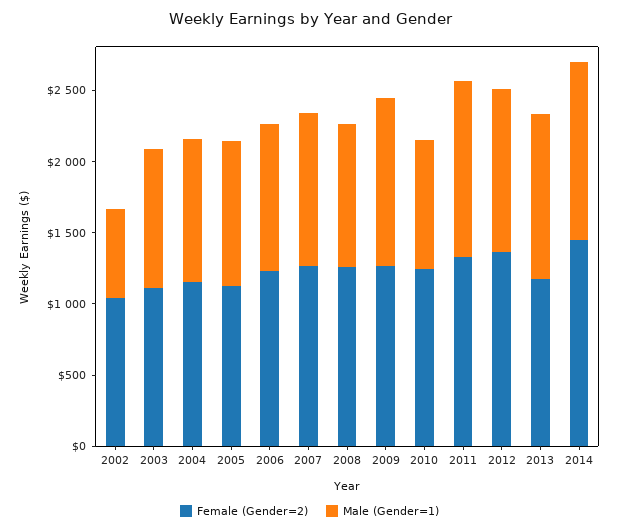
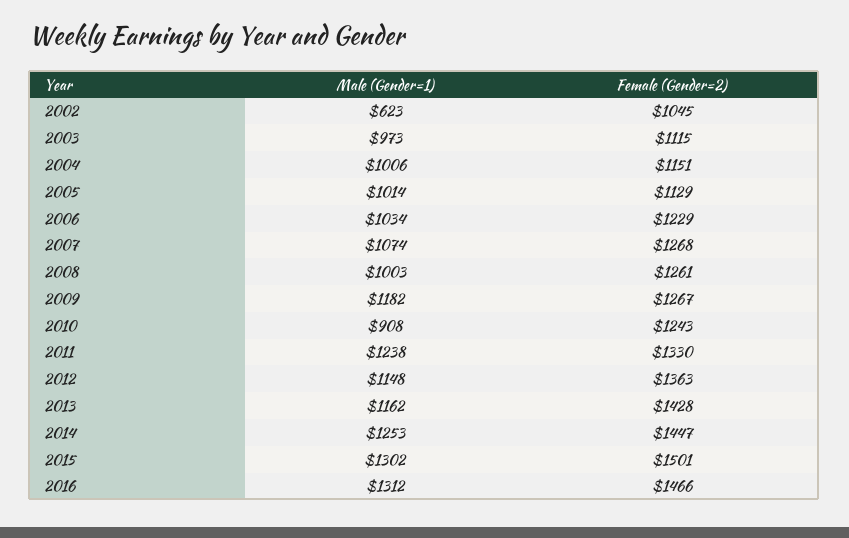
Female (Gender=2), 2013: 1200 -> 1428
Male (Gender=1), 2015: none -> 1302
Female (Gender=2), 2015: none -> 1501
Male (Gender=1), 2016: none -> 1312
Female (Gender=2), 2016: none -> 1466

